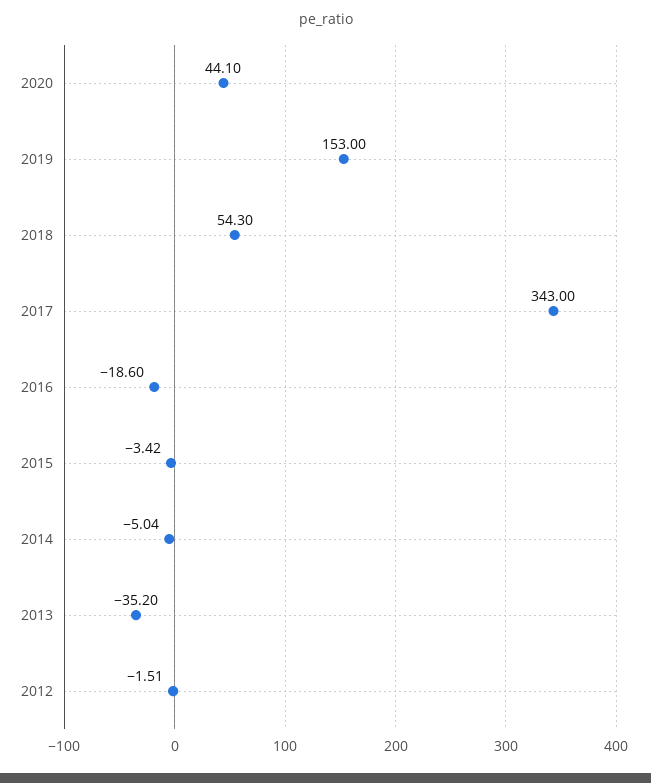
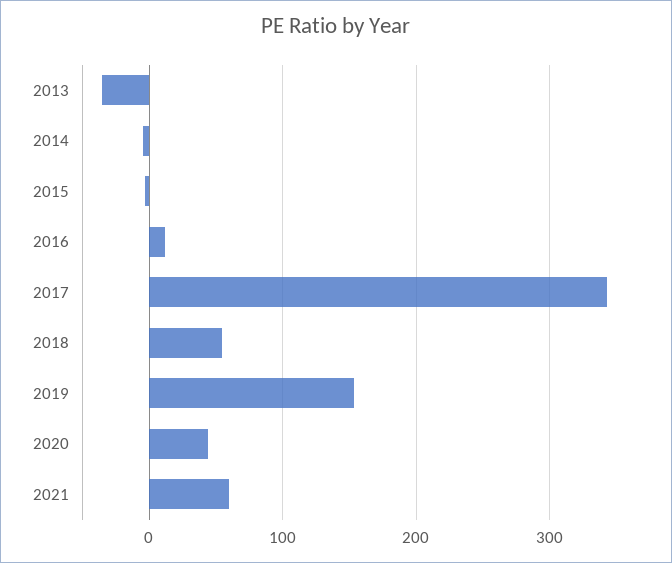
2016: -18.6 -> 10
2012: -1.51 -> none
2021: none -> 60

